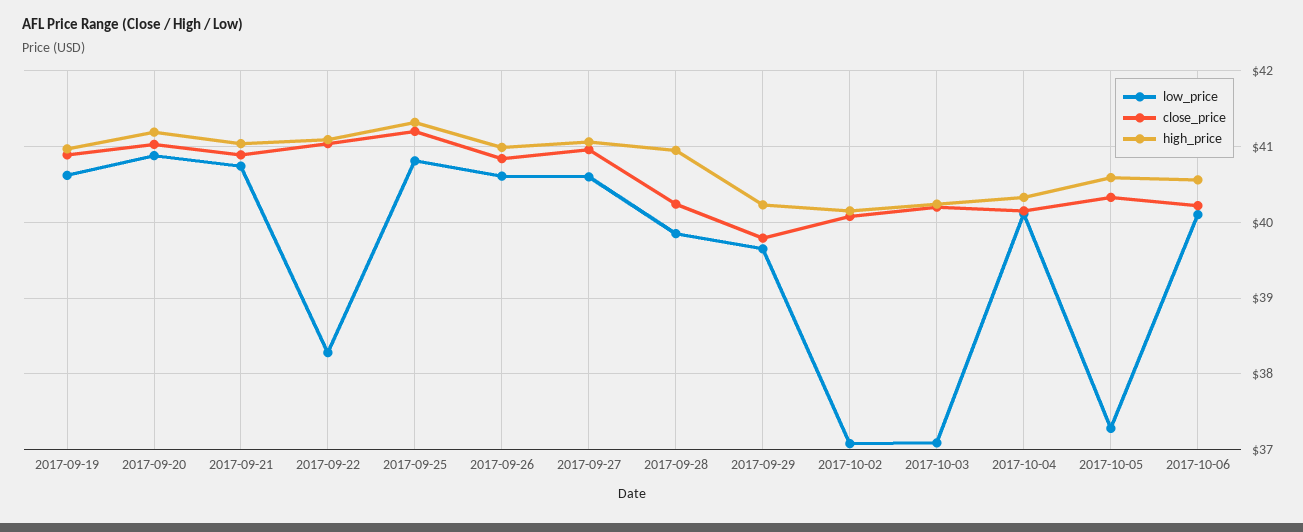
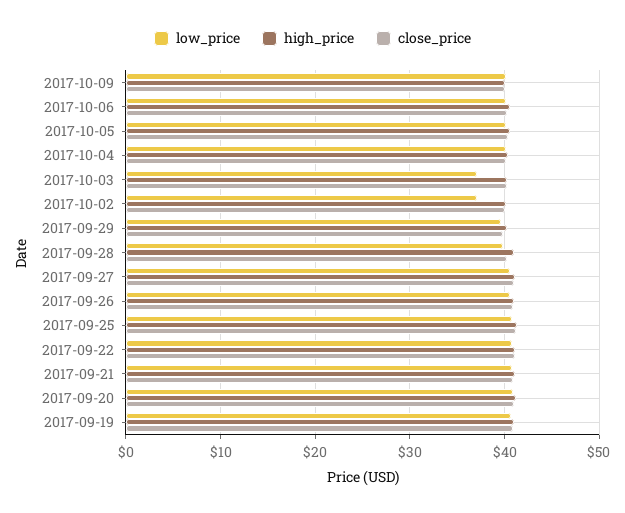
low_price, 2017-09-22: 38.3 -> 41
low_price, 2017-10-05: 37.3 -> 40
low_price, 2017-10-09: none -> 40
high_price, 2017-10-09: none -> 40
close_price, 2017-10-09: none -> 40

